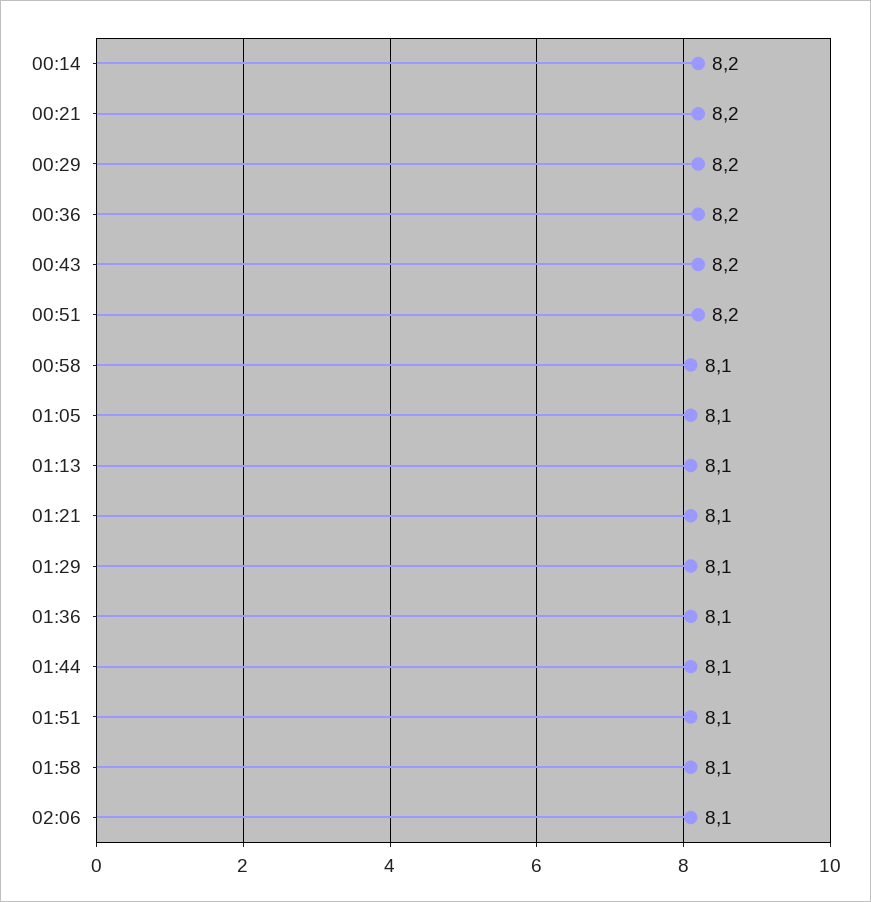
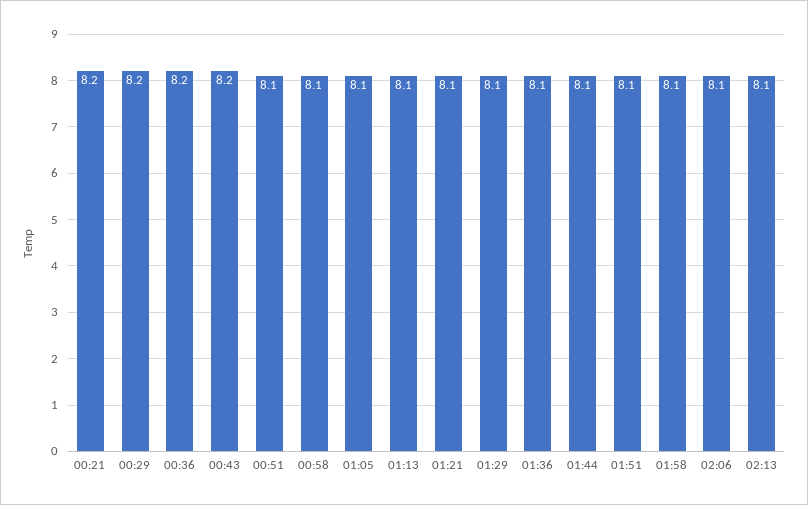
00:14: 8.2 -> none
00:51: 8.2 -> 8.1
02:13: none -> 8.1

